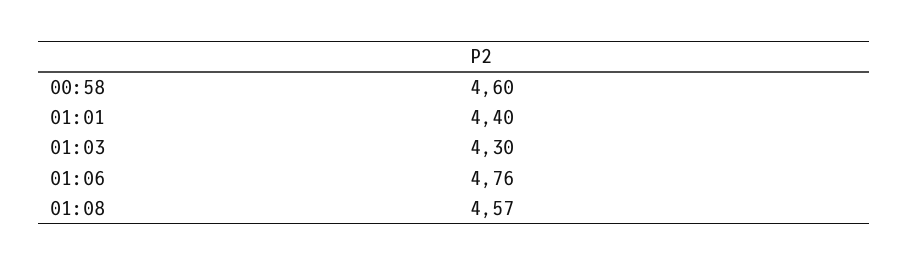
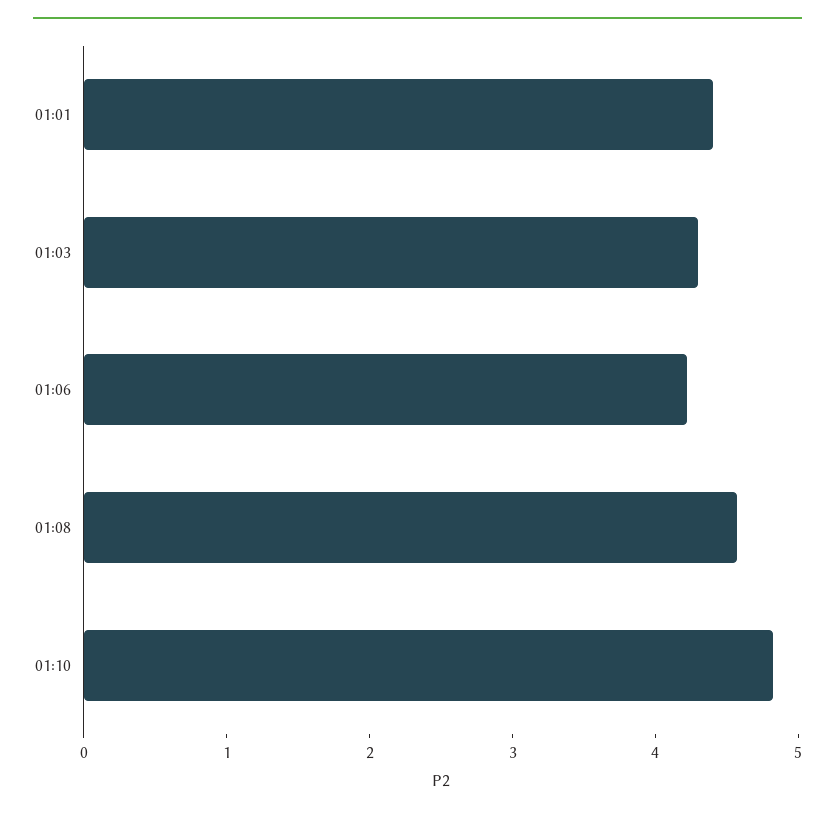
00:58: 4.6 -> none
01:06: 4.76 -> 4.2
01:10: none -> 4.8

